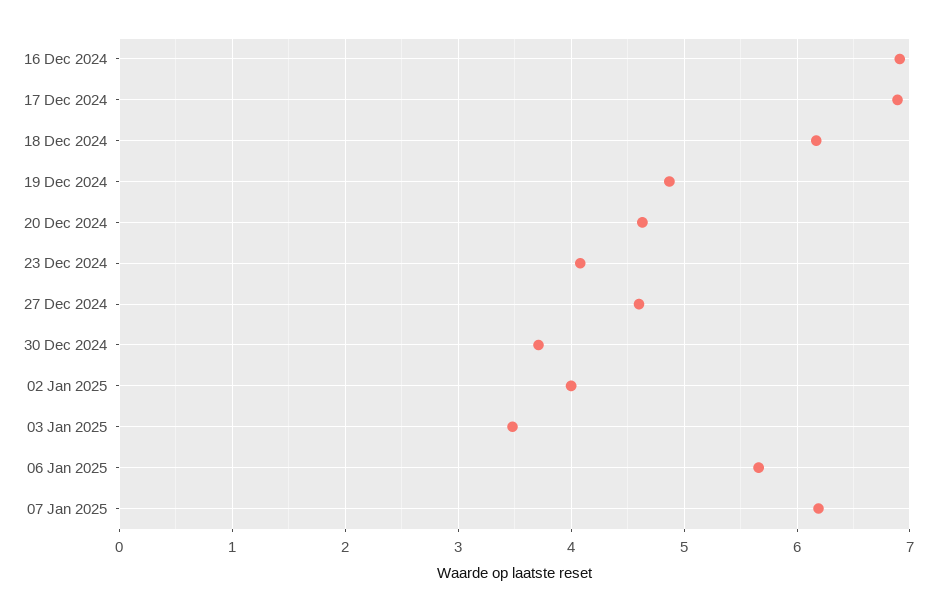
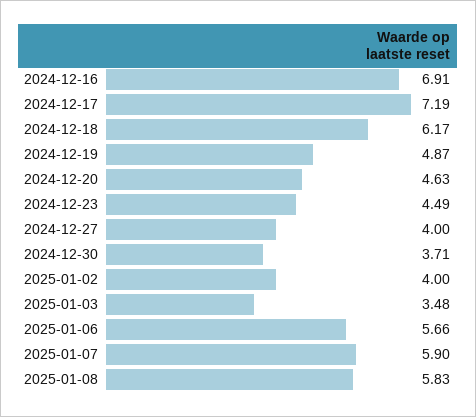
17 Dec 2024: 6.9 -> 7.19
23 Dec 2024: 4.1 -> 4.49
27 Dec 2024: 4.6 -> 4
07 Jan 2025: 6.2 -> 5.9
2025-01-08: none -> 5.83

